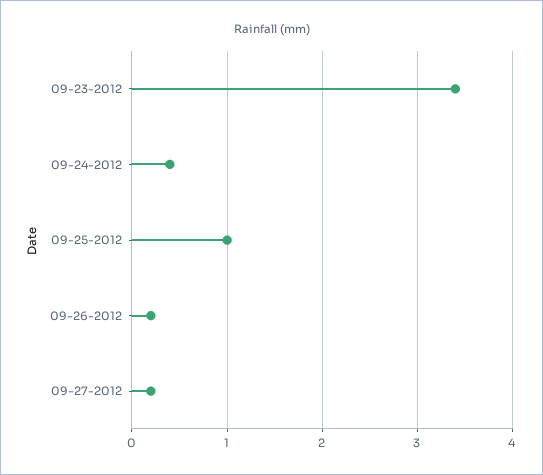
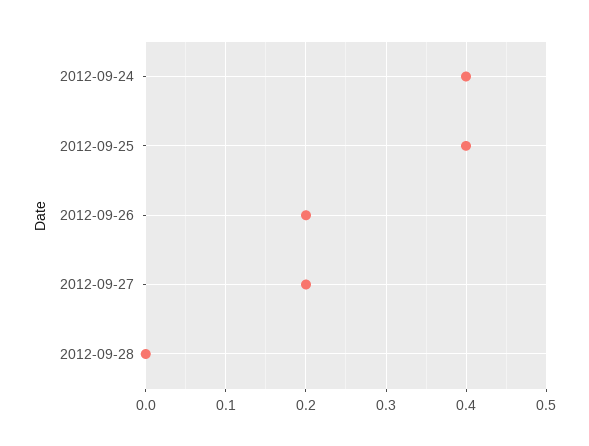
09-23-2012: 3.4 -> none
09-25-2012: 1 -> 0.4
2012-09-28: none -> 0

